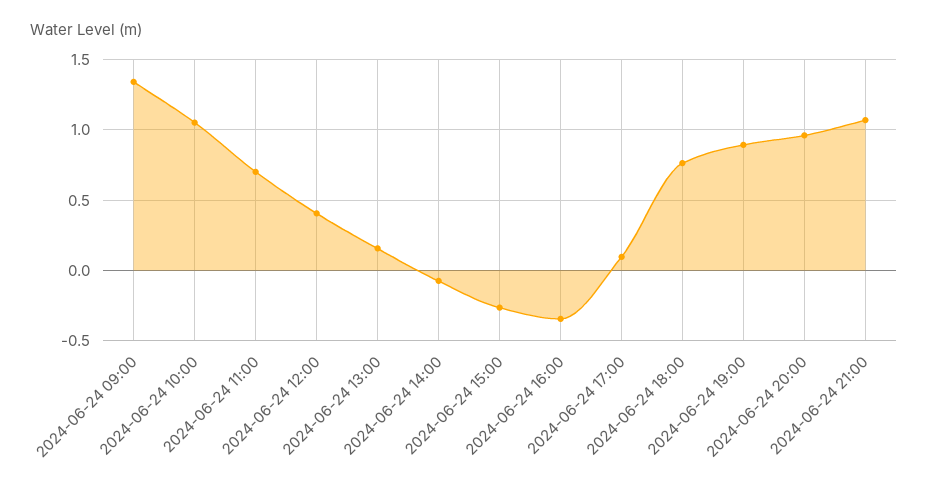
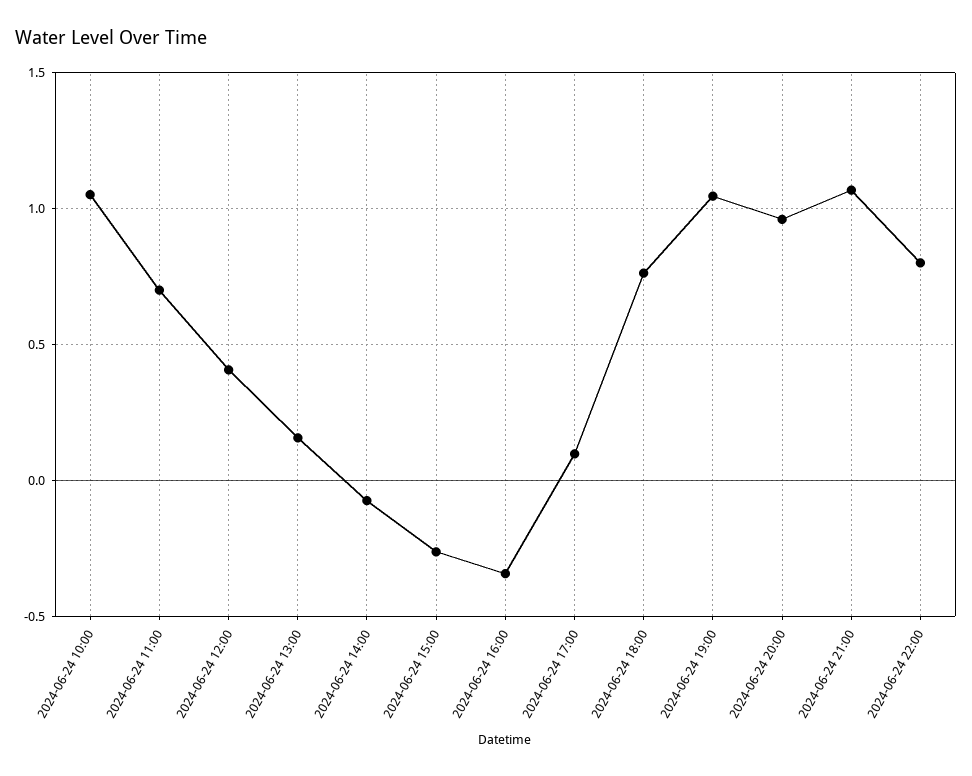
2024-06-24 09:00: 1.35 -> none
2024-06-24 19:00: 0.9 -> 1.05
2024-06-24 22:00: none -> 0.8

